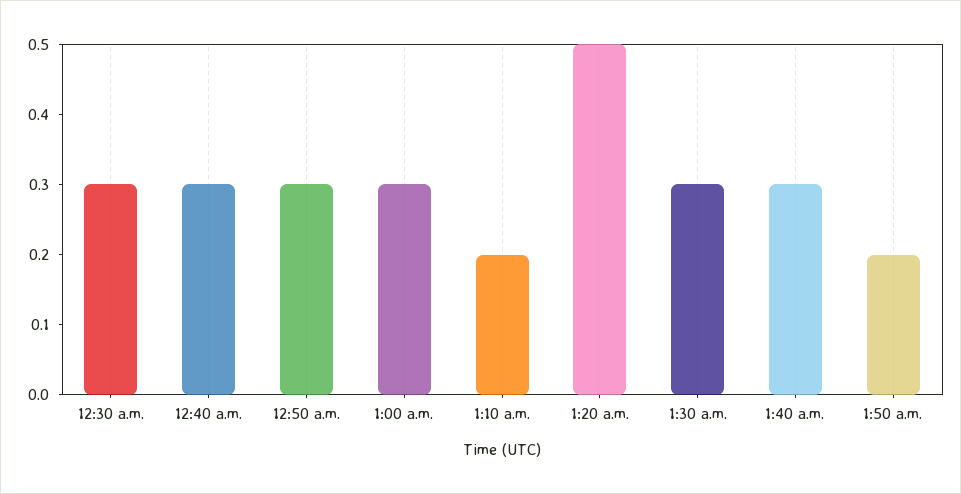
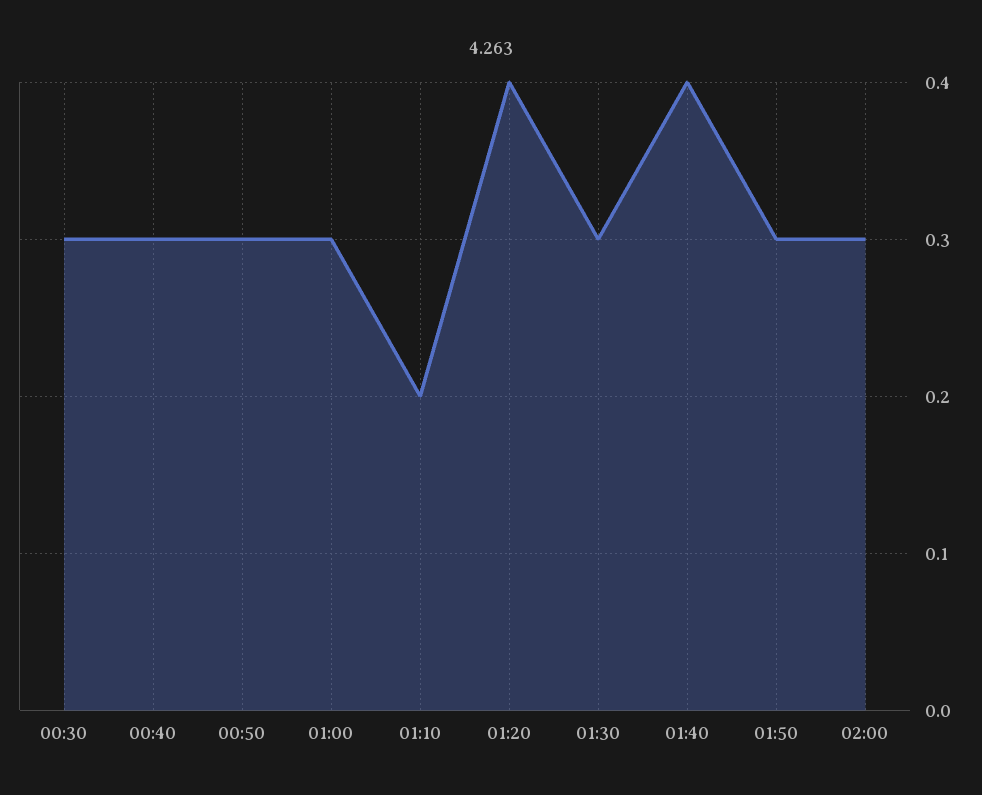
1:20 a.m.: 0.5 -> 0.4
1:40 a.m.: 0.3 -> 0.4
1:50 a.m.: 0.2 -> 0.3
02:00: none -> 0.3

